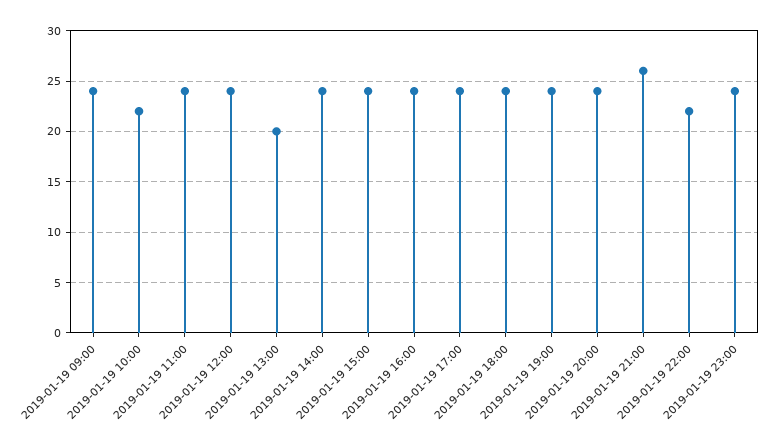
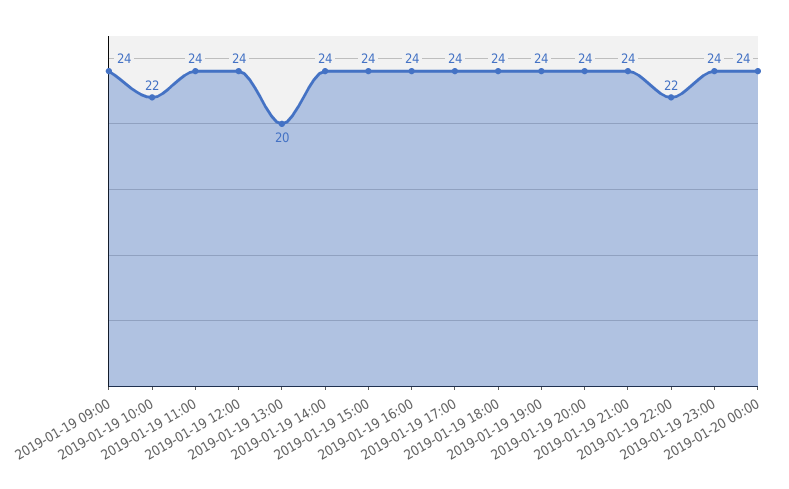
2019-01-19 21:00: 26 -> 24
2019-01-20 00:00: none -> 24

